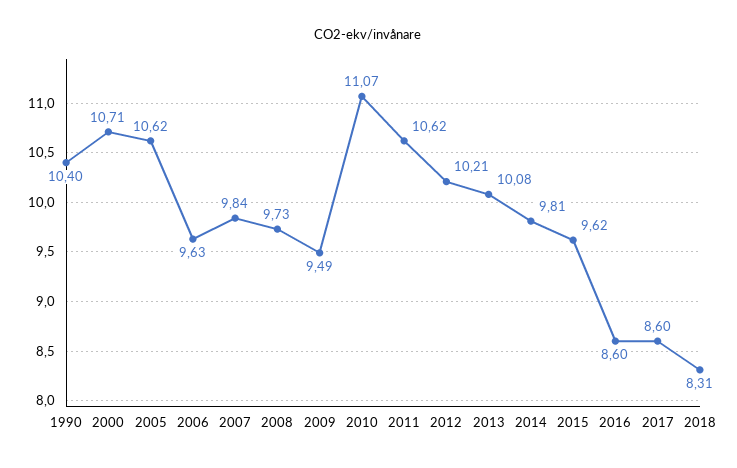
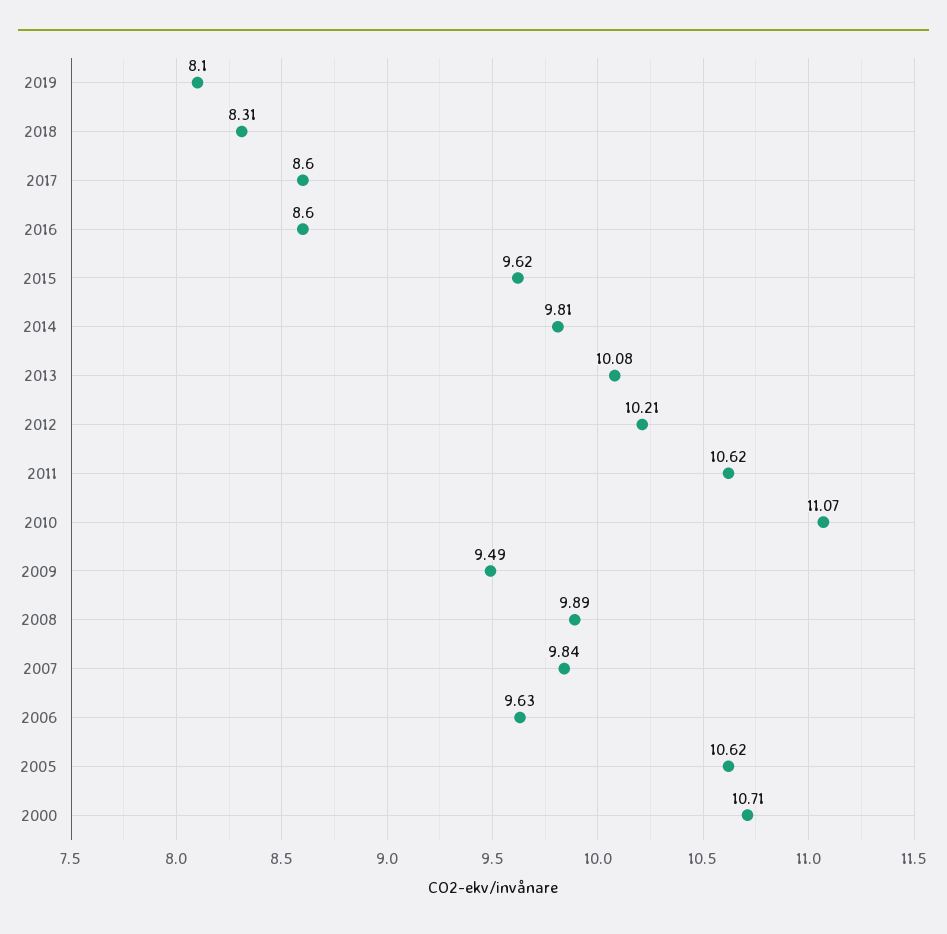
1990: 10.4 -> none
2008: 9.73 -> 9.89
2019: none -> 8.1

